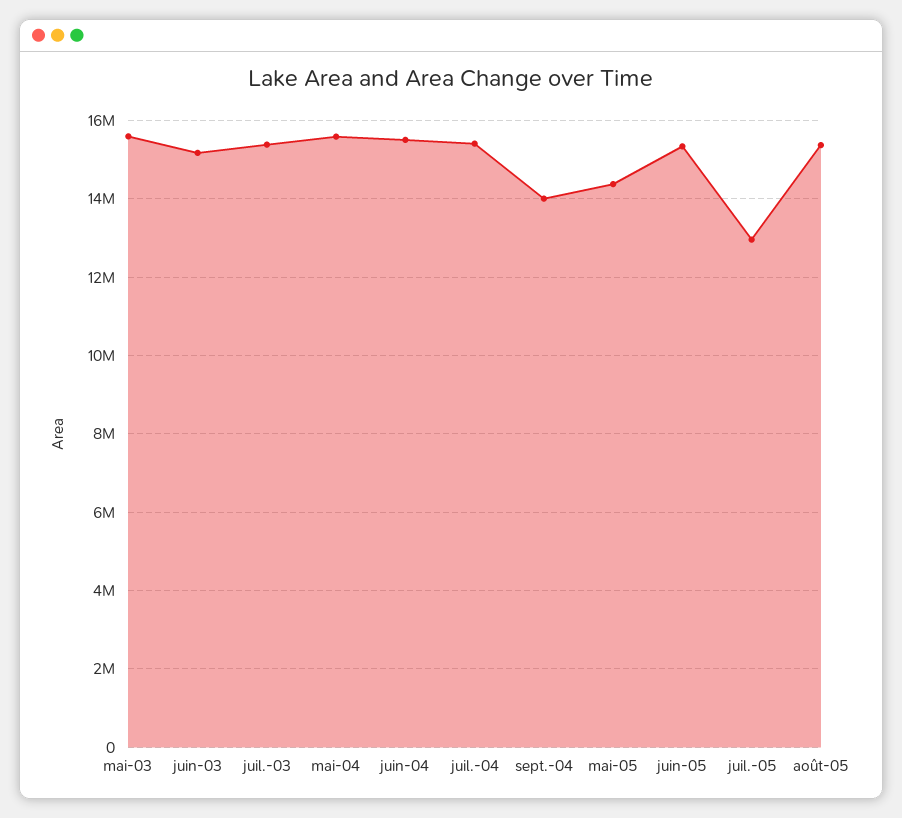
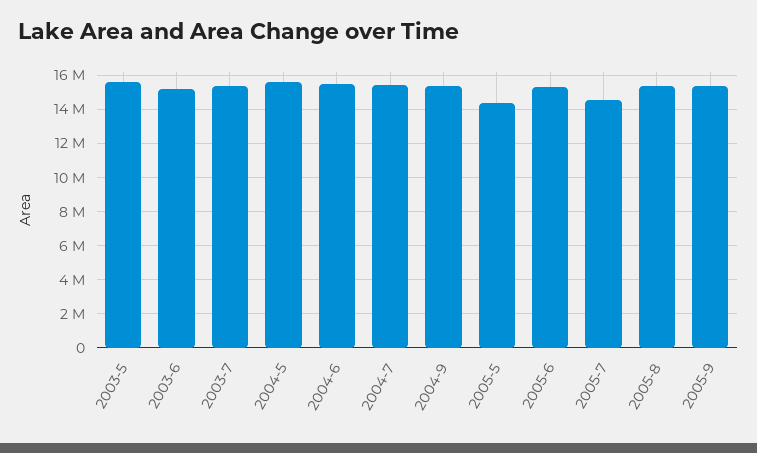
sept.-04: 14000000 -> 15500000
juil.-05: 13000000 -> 14500000
2005-9: none -> 15500000

